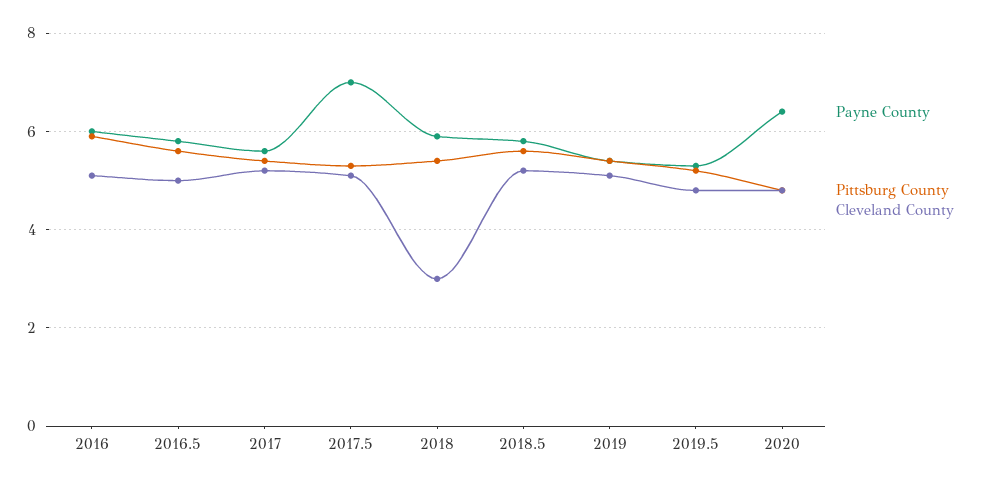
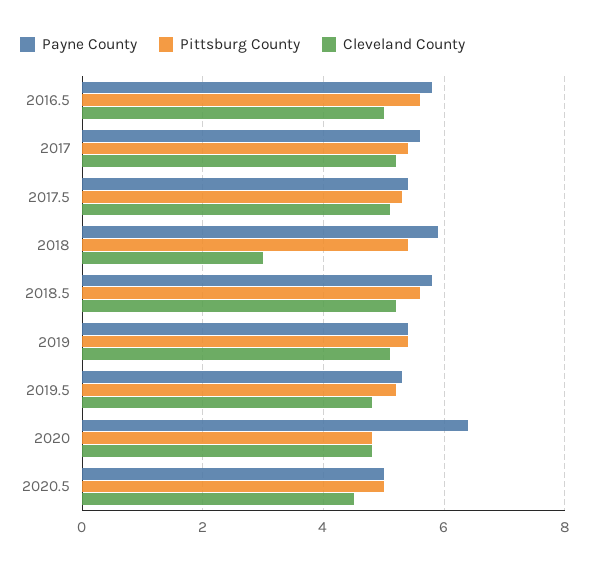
Payne County, 2016: 6 -> none
Pittsburg County, 2016: 6 -> none
Cleveland County, 2016: 5 -> none
Payne County, 2017.5: 7 -> 5.5
Payne County, 2020.5: none -> 5
Pittsburg County, 2020.5: none -> 5
Cleveland County, 2020.5: none -> 4.5

